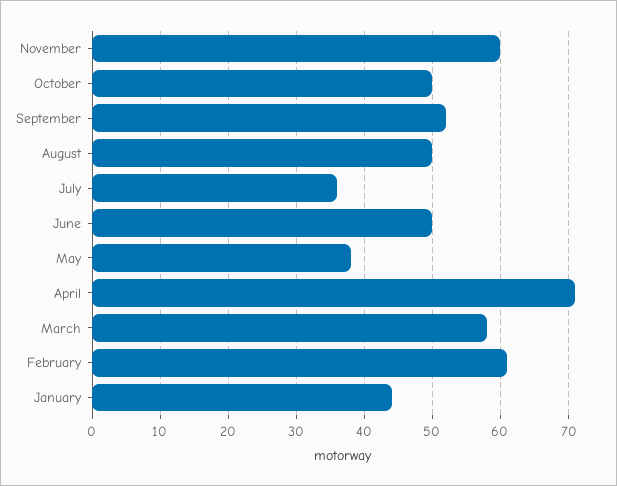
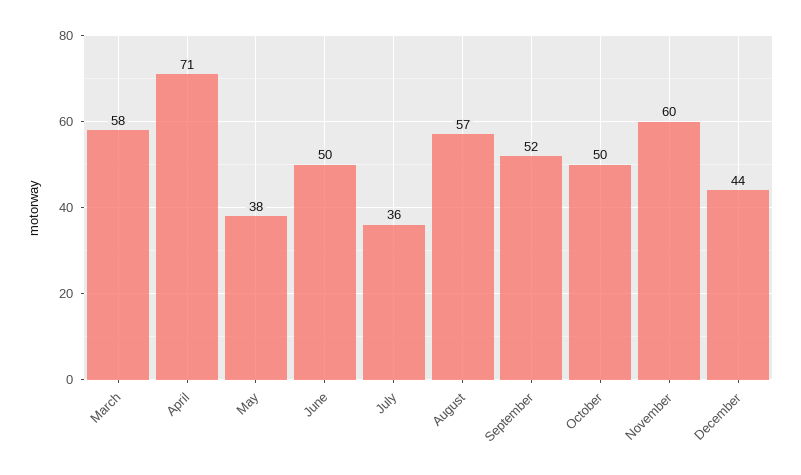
August: 50 -> 57
February: 61 -> none
January: 44 -> none
December: none -> 44

